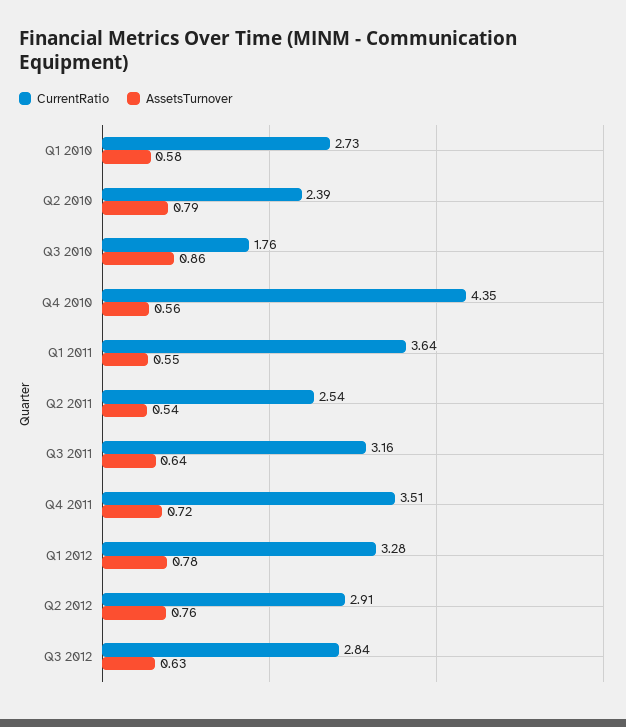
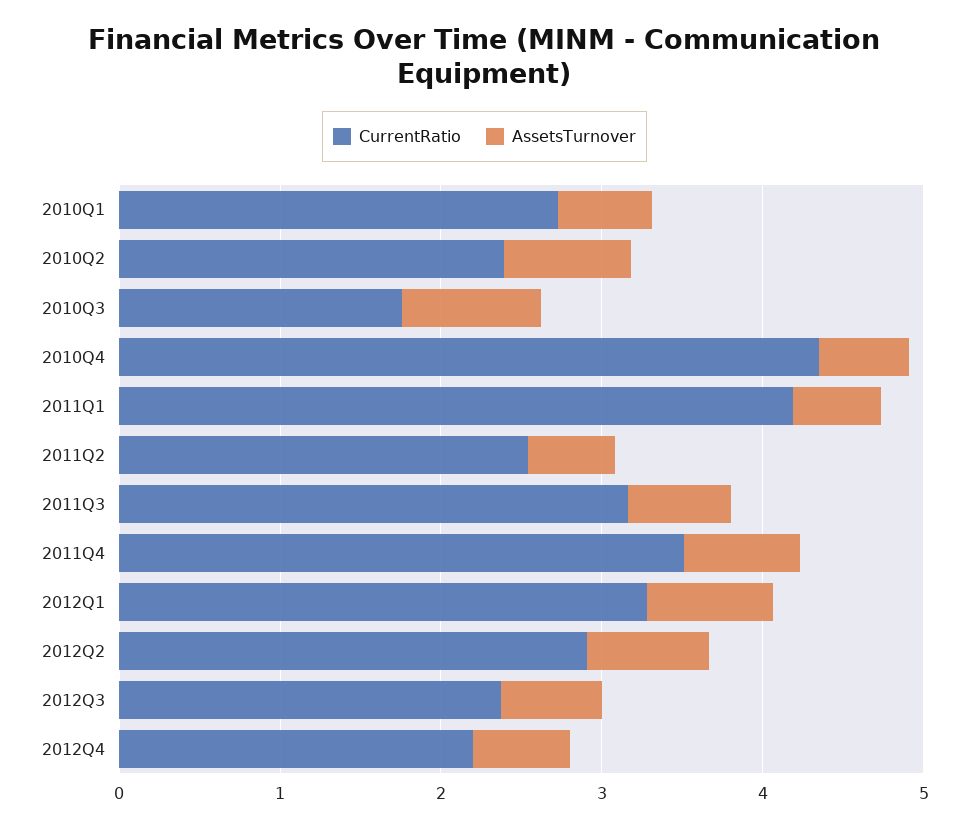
CurrentRatio, Q1 2011: 3.64 -> 4.2
CurrentRatio, Q3 2012: 2.84 -> 2.4
CurrentRatio, 2012Q4: none -> 2.2
AssetsTurnover, 2012Q4: none -> 0.6

